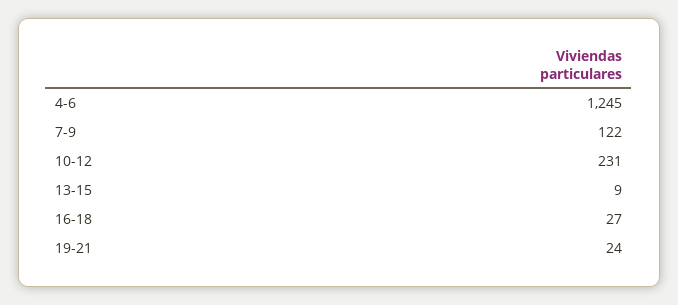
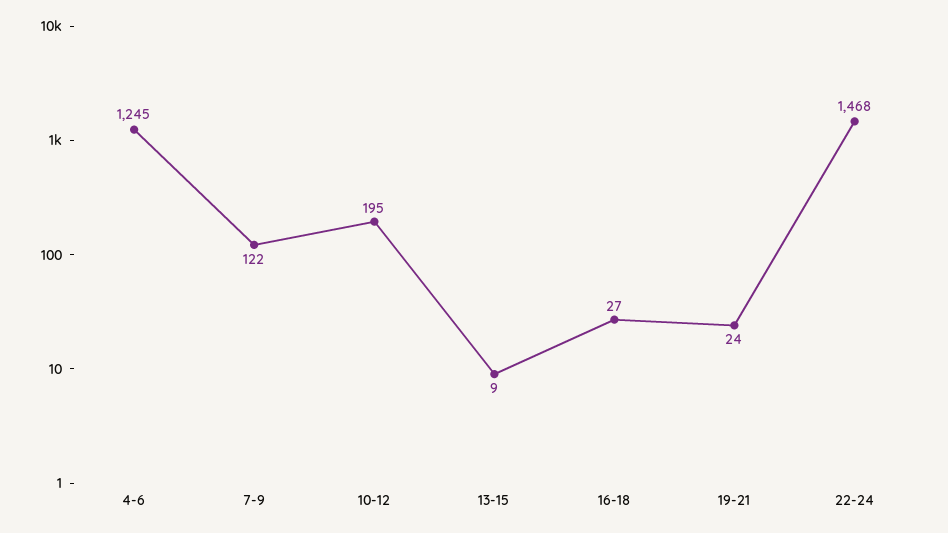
10-12: 231 -> 195
22-24: none -> 1468

